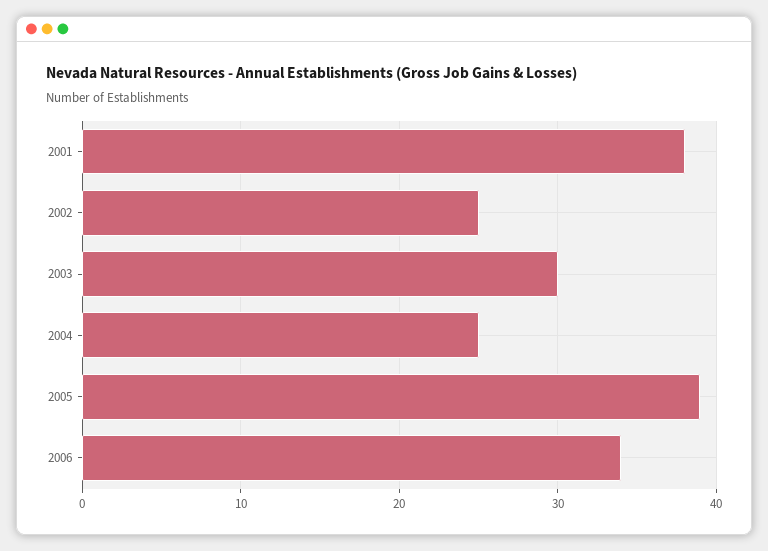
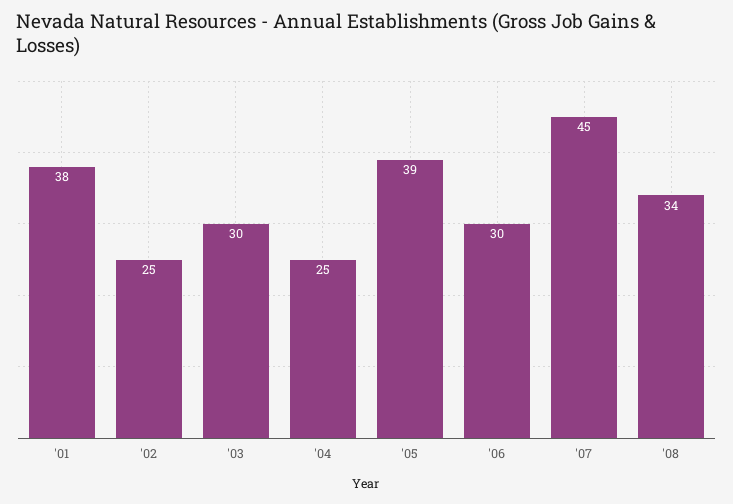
2006: 34 -> 30
'07: none -> 45
'08: none -> 34

